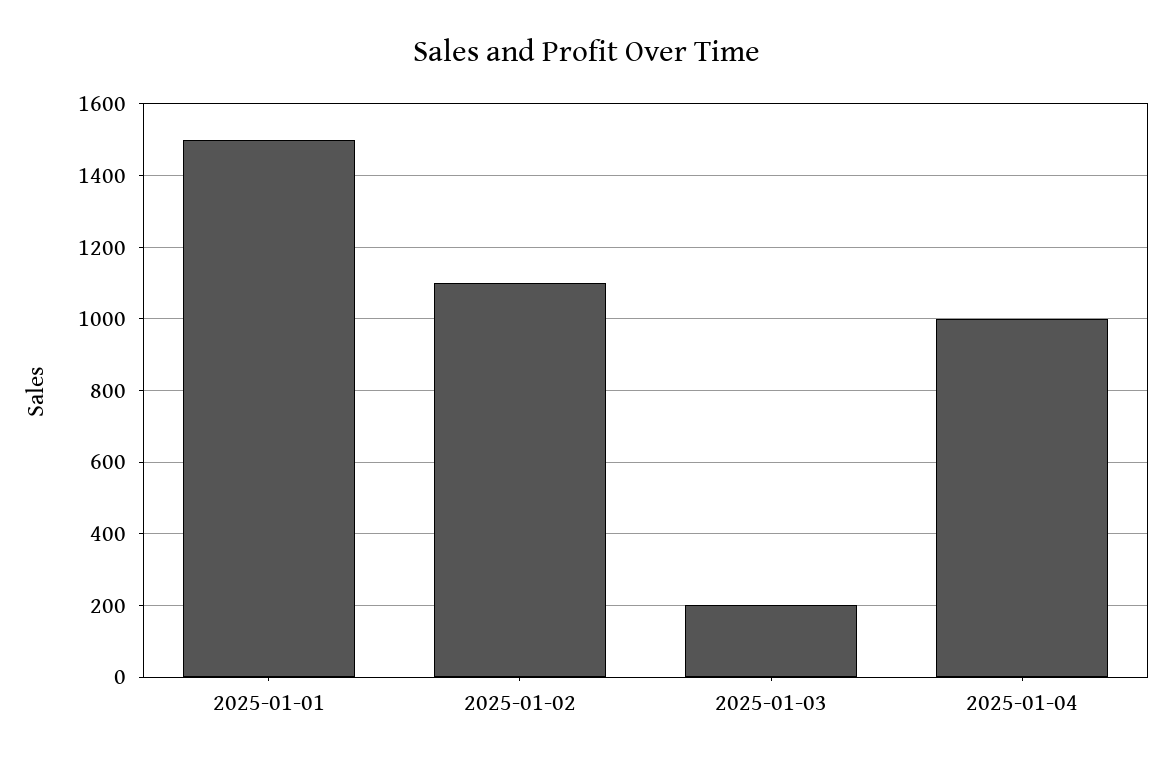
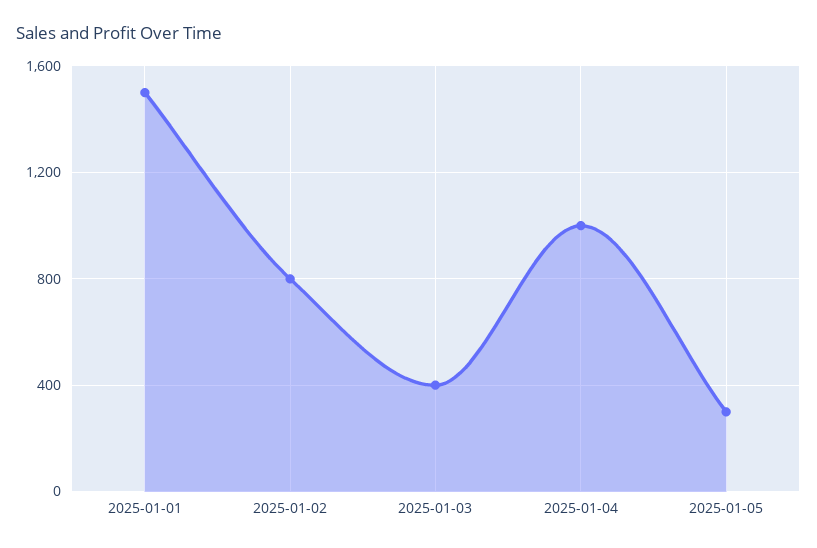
2025-01-02: 1100 -> 800
2025-01-03: 200 -> 400
2025-01-05: none -> 300

